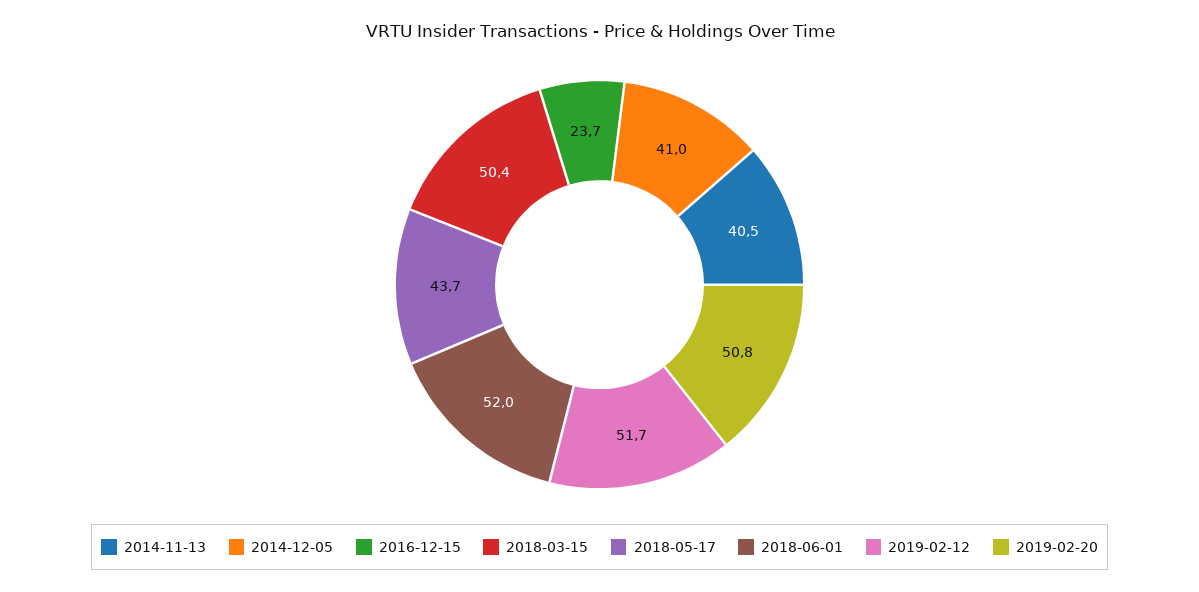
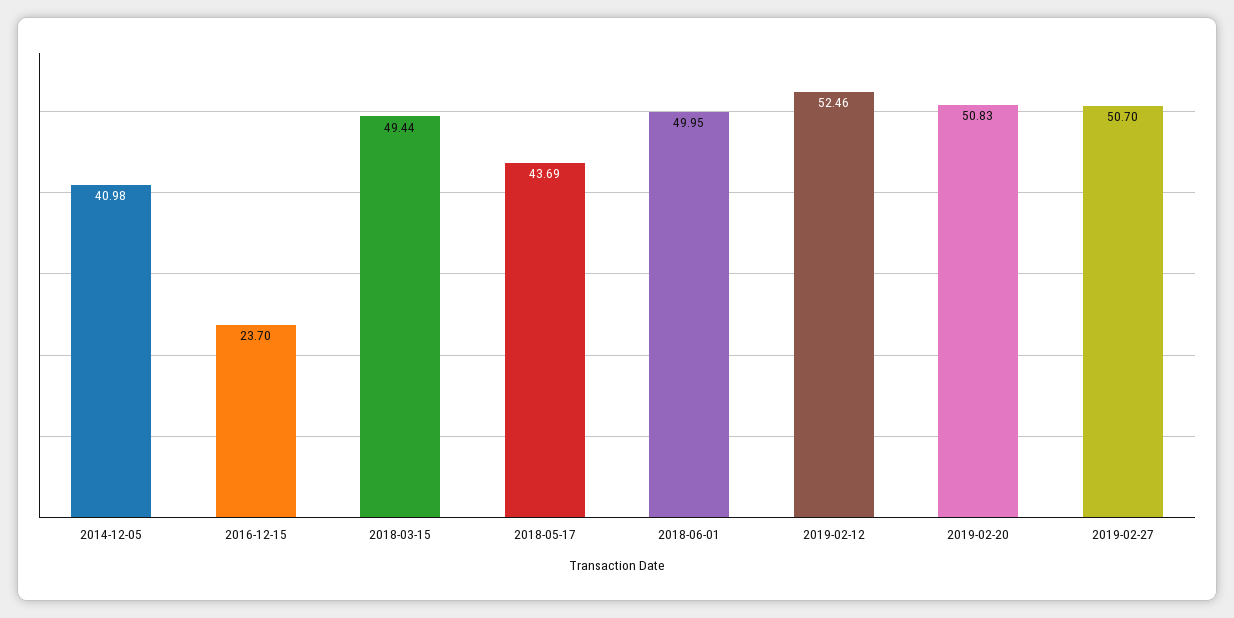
2014-11-13: 40.5 -> none
2018-03-15: 50.4 -> 49.44
2018-06-01: 52 -> 49.95
2019-02-12: 51.7 -> 52.46
2019-02-27: none -> 50.7

